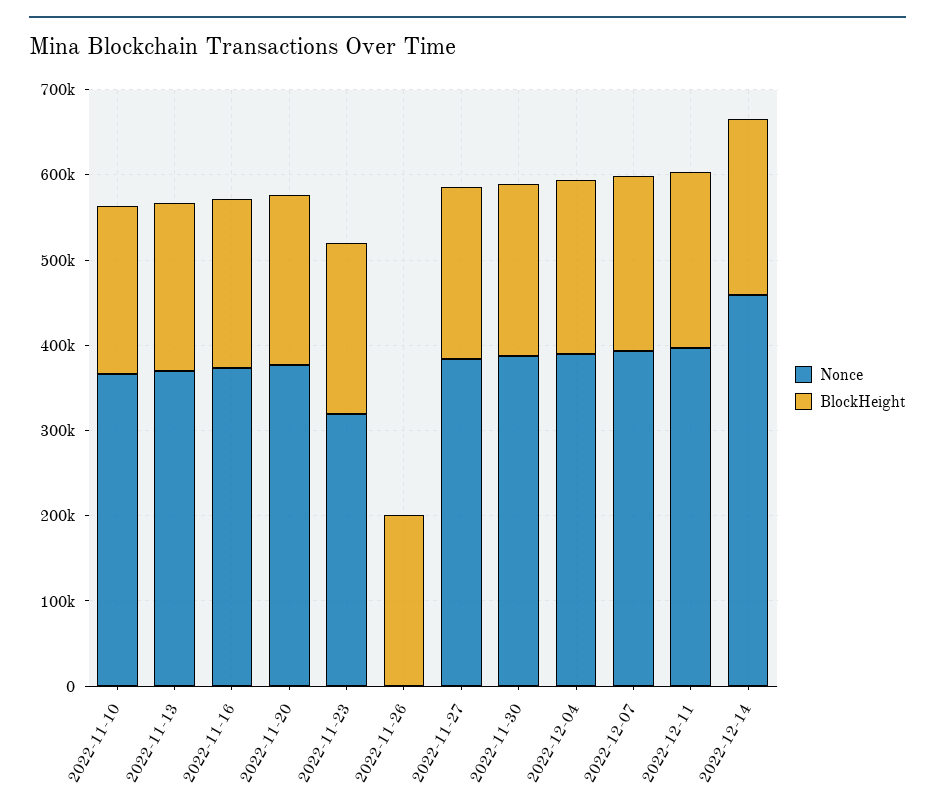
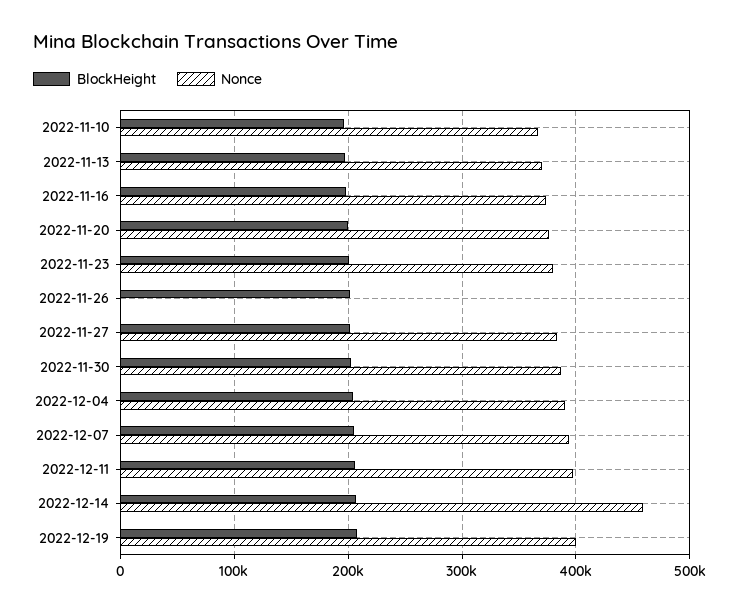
Nonce, 2022-11-23: 320000 -> 380000
BlockHeight, 2022-12-19: none -> 210000
Nonce, 2022-12-19: none -> 400000

